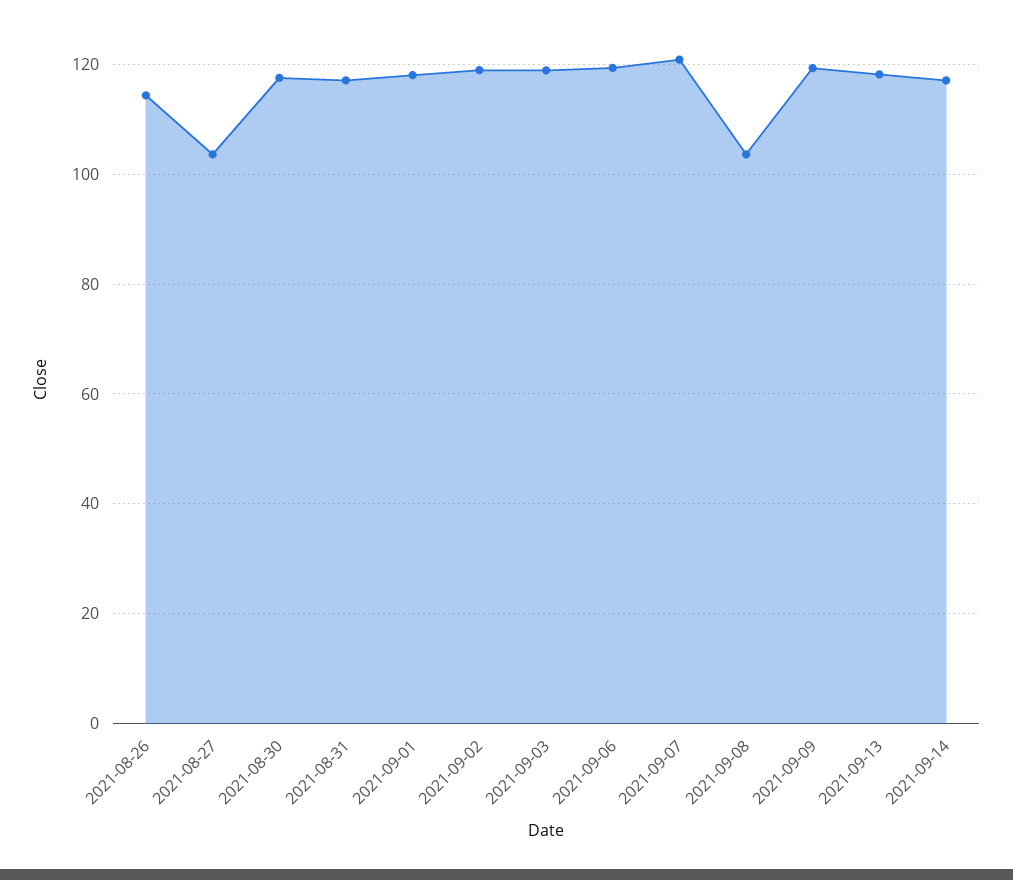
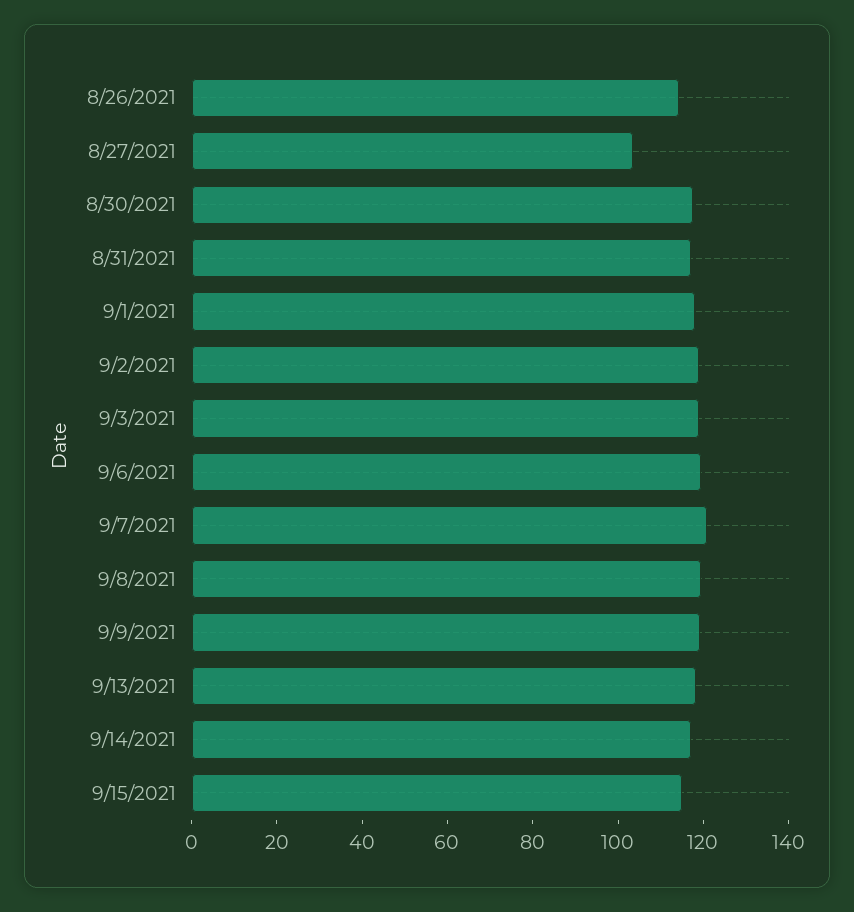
2021-09-08: 104 -> 120
9/15/2021: none -> 115

